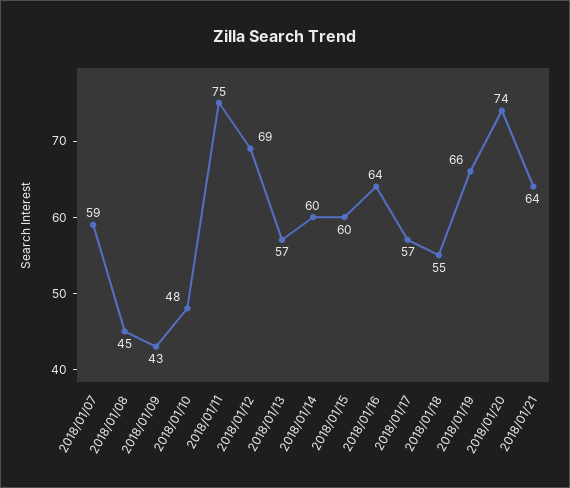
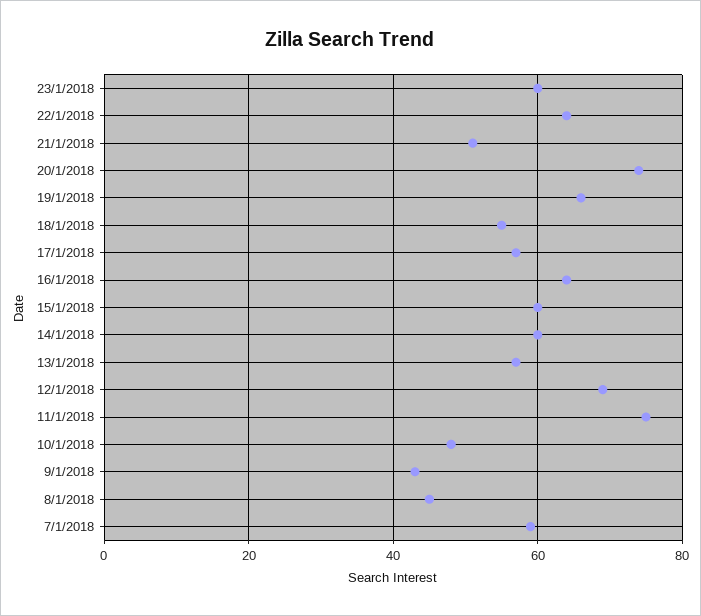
2018/01/21: 64 -> 50
23/1/2018: none -> 60
22/1/2018: none -> 65

